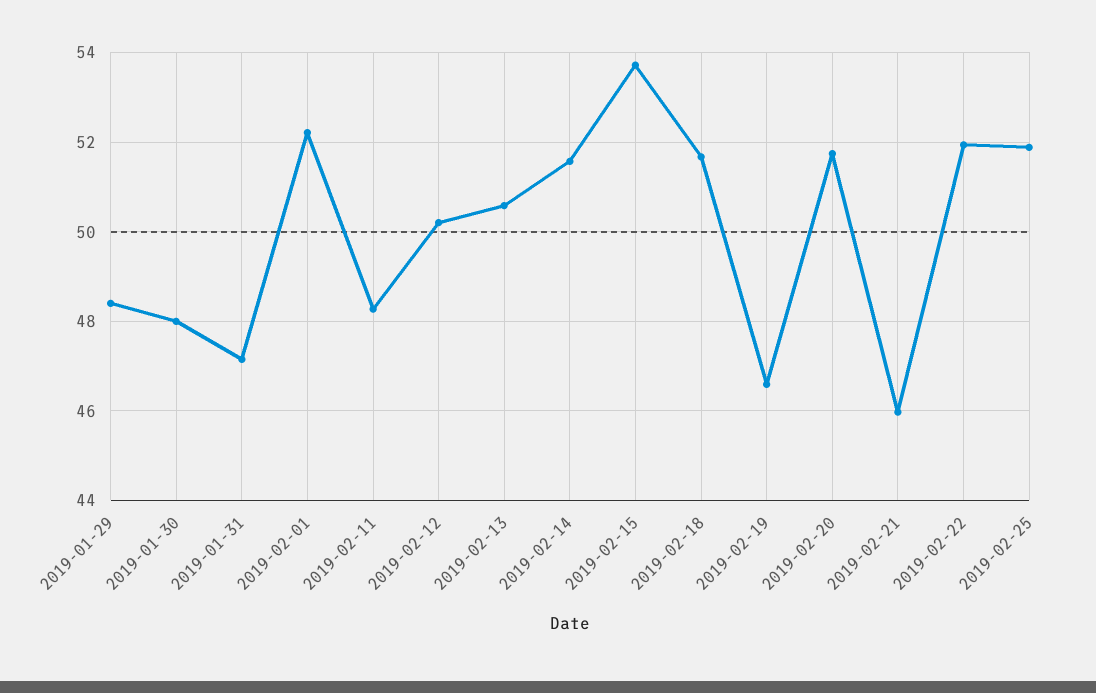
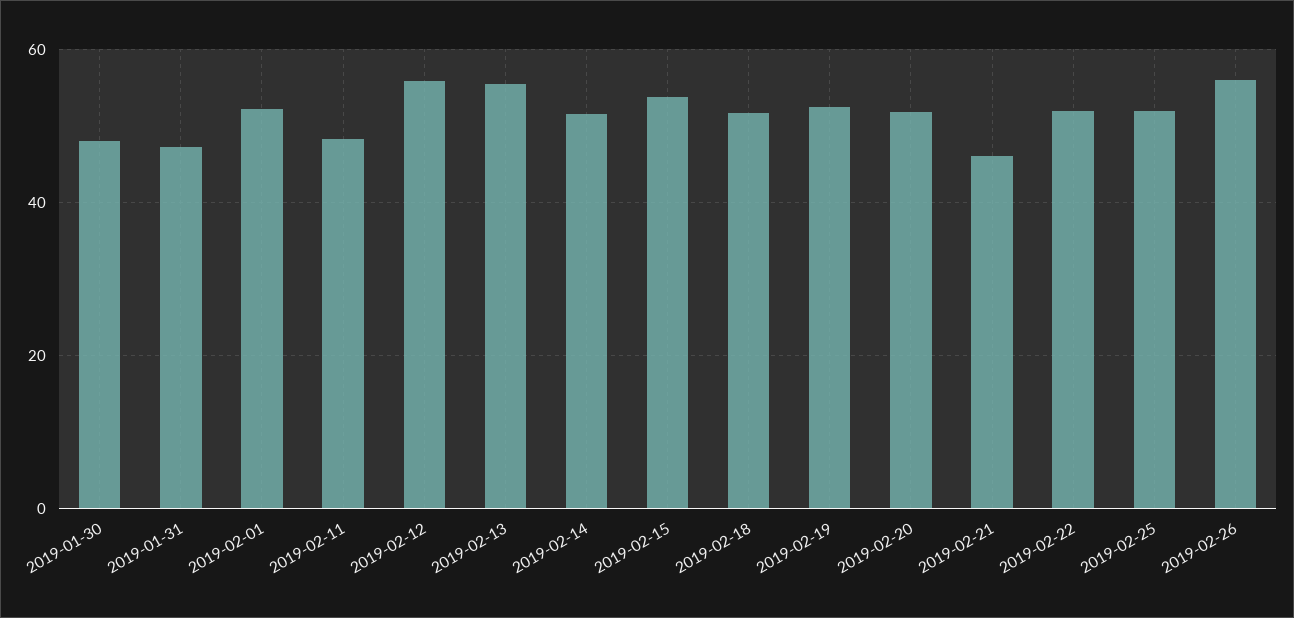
2019-01-29: 48.4 -> none
2019-02-12: 50.2 -> 56
2019-02-13: 50.6 -> 56
2019-02-19: 46.6 -> 52
2019-02-26: none -> 56

